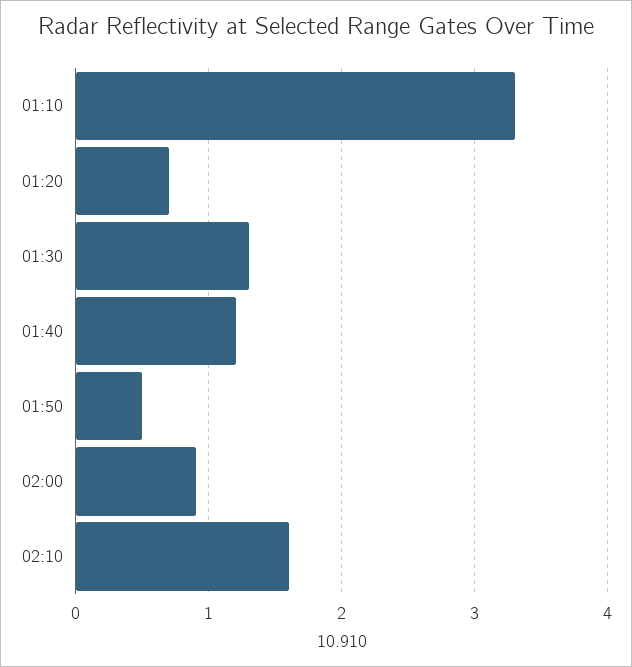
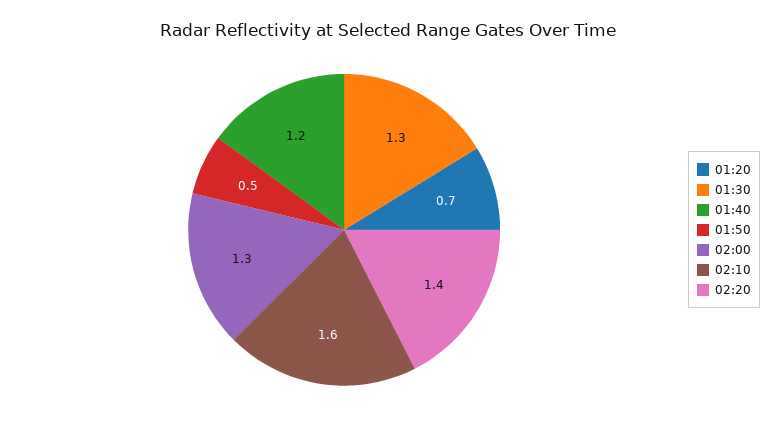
01:10: 3.3 -> none
02:00: 0.9 -> 1.3
02:20: none -> 1.4

